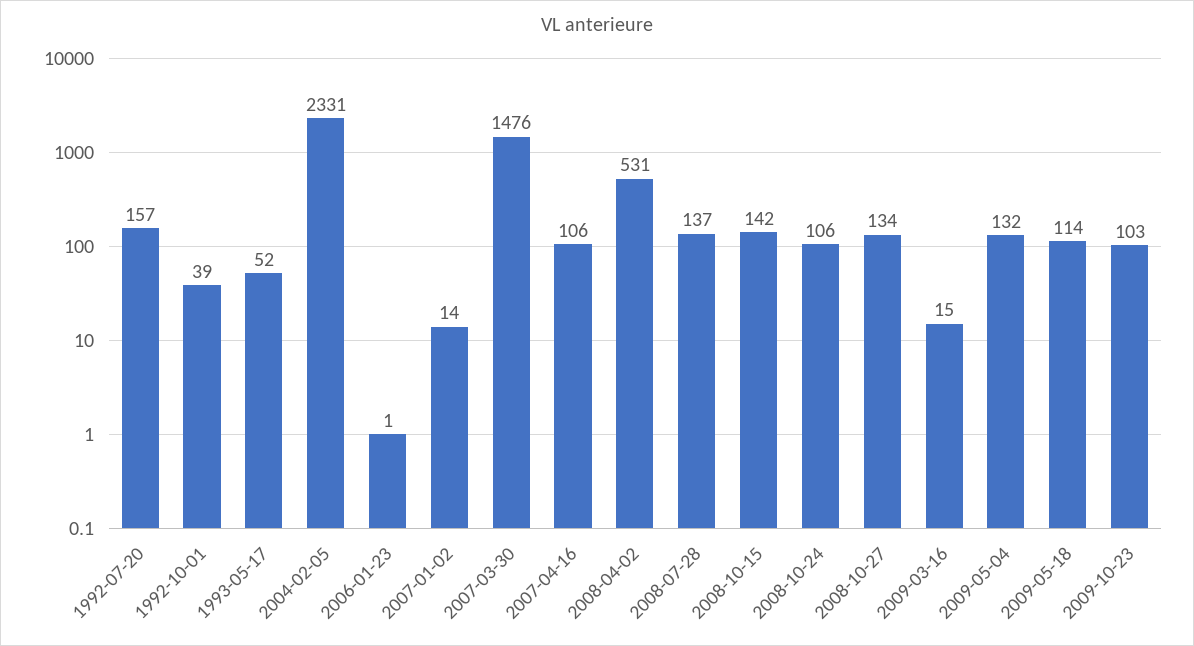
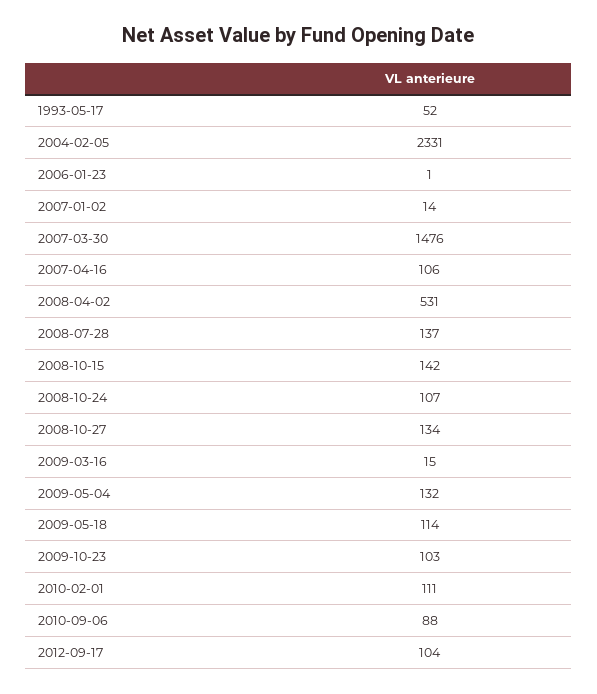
1992-07-20: 157 -> none
1992-10-01: 39 -> none
2008-10-24: 106 -> 107
2010-02-01: none -> 111
2010-09-06: none -> 88
2012-09-17: none -> 104

